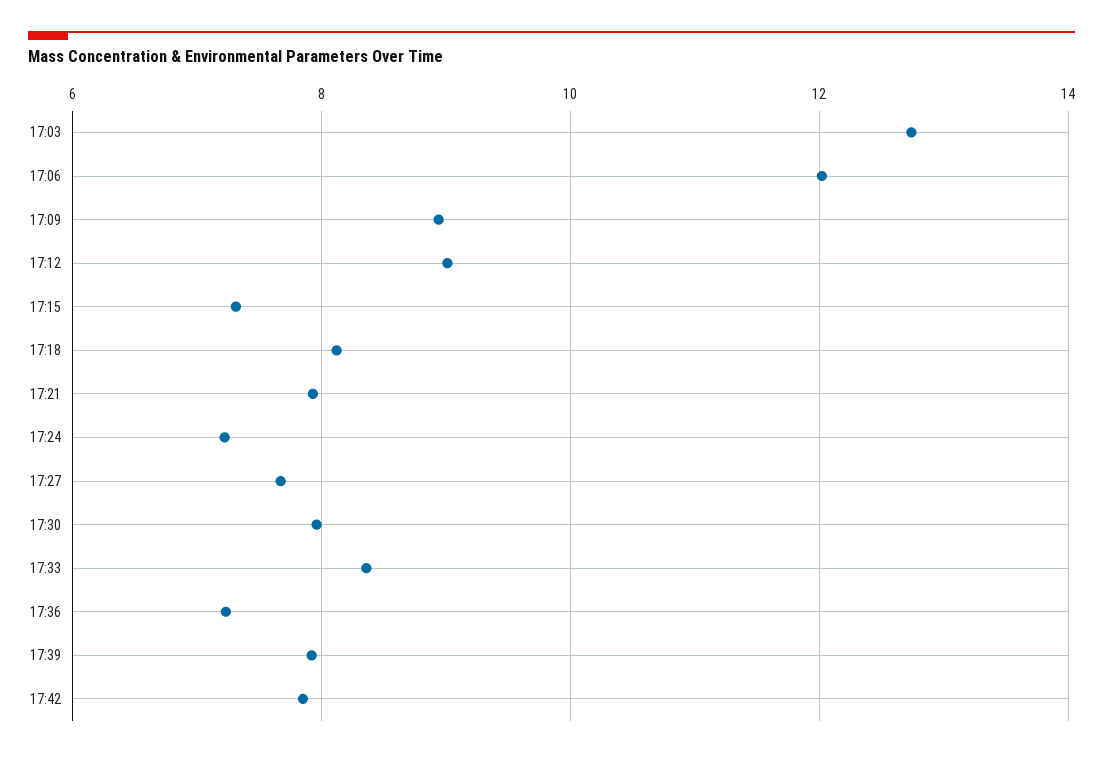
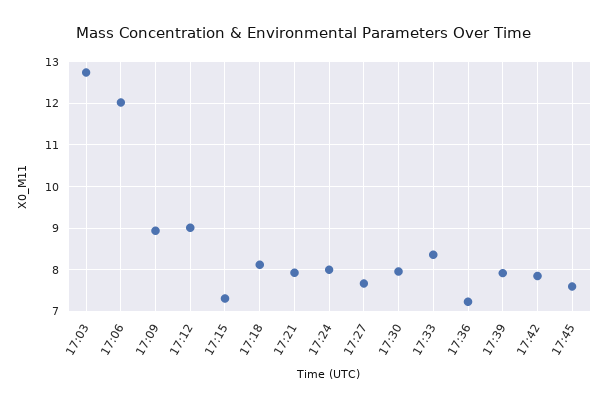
17:24: 7.2 -> 8
17:45: none -> 7.6

